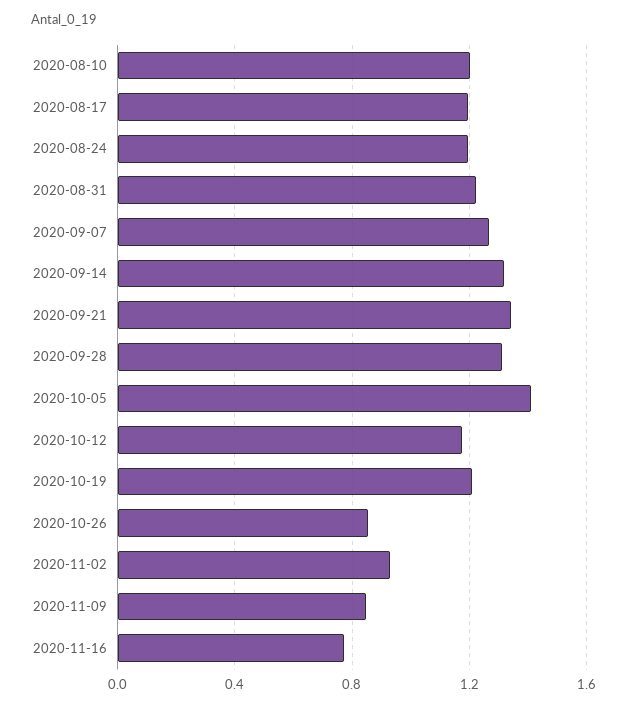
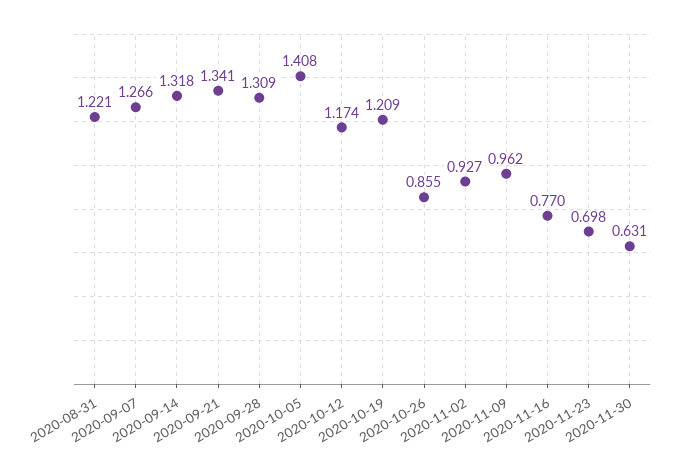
2020-08-10: 1.2 -> none
2020-08-17: 1.2 -> none
2020-08-24: 1.2 -> none
2020-11-09: 0.85 -> 0.962
2020-11-23: none -> 0.698
2020-11-30: none -> 0.631

